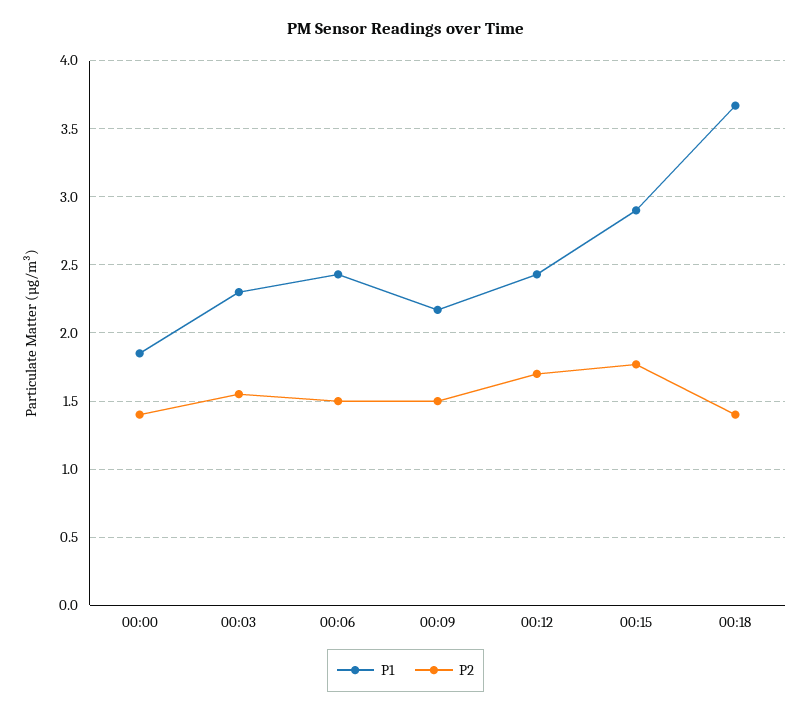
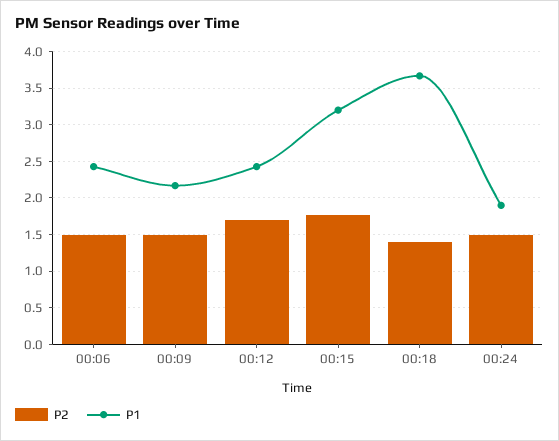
P1, 00:00: 1.85 -> none
P2, 00:00: 1.4 -> none
P1, 00:03: 2.3 -> none
P2, 00:03: 1.55 -> none
P1, 00:15: 2.9 -> 3.2
P2, 00:24: none -> 1.5
P1, 00:24: none -> 1.9

